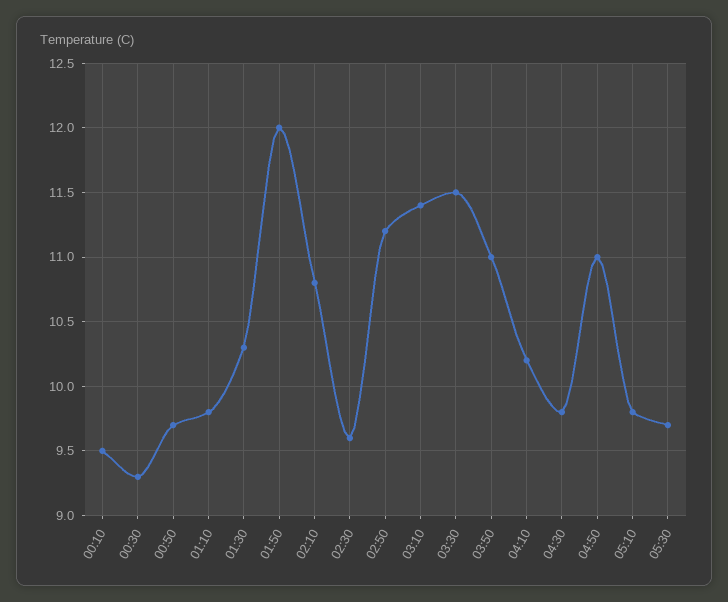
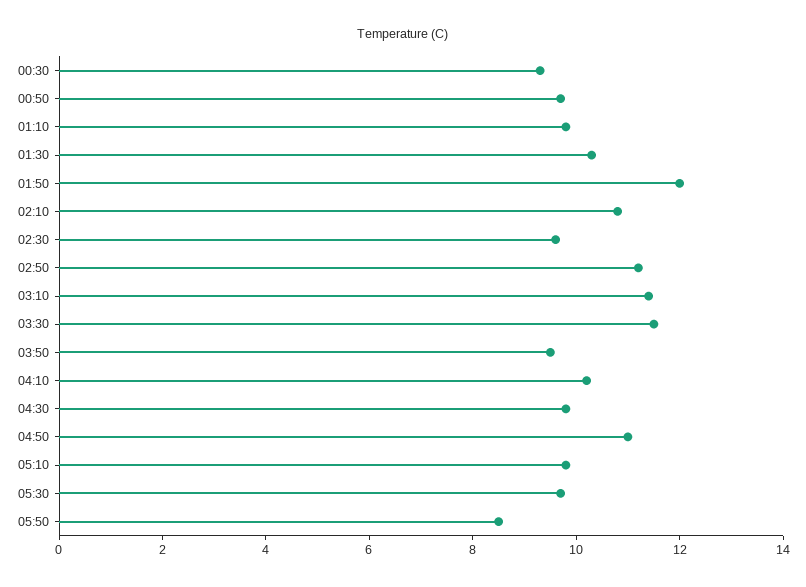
00:10: 9.5 -> none
03:50: 11 -> 9.5
05:50: none -> 8.5

